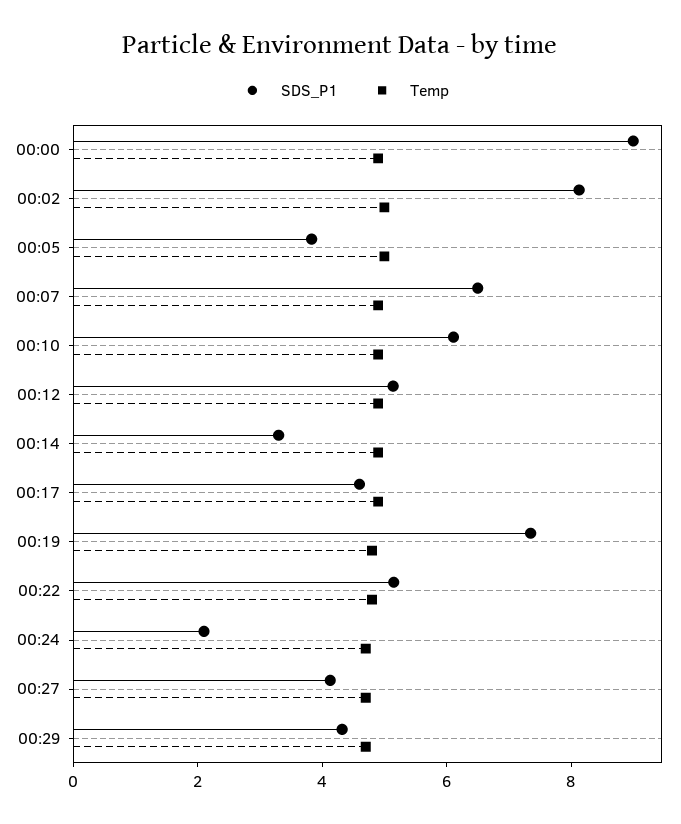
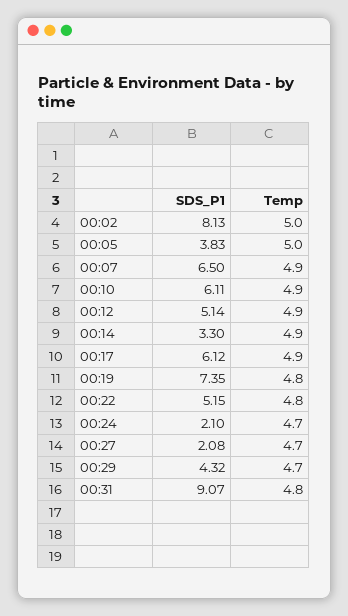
SDS_P1, 00:00: 9 -> none
Temp, 00:00: 5 -> none
SDS_P1, 00:17: 4.5 -> 6.12
SDS_P1, 00:27: 4 -> 2.08
SDS_P1, 00:31: none -> 9.07
Temp, 00:31: none -> 4.8

